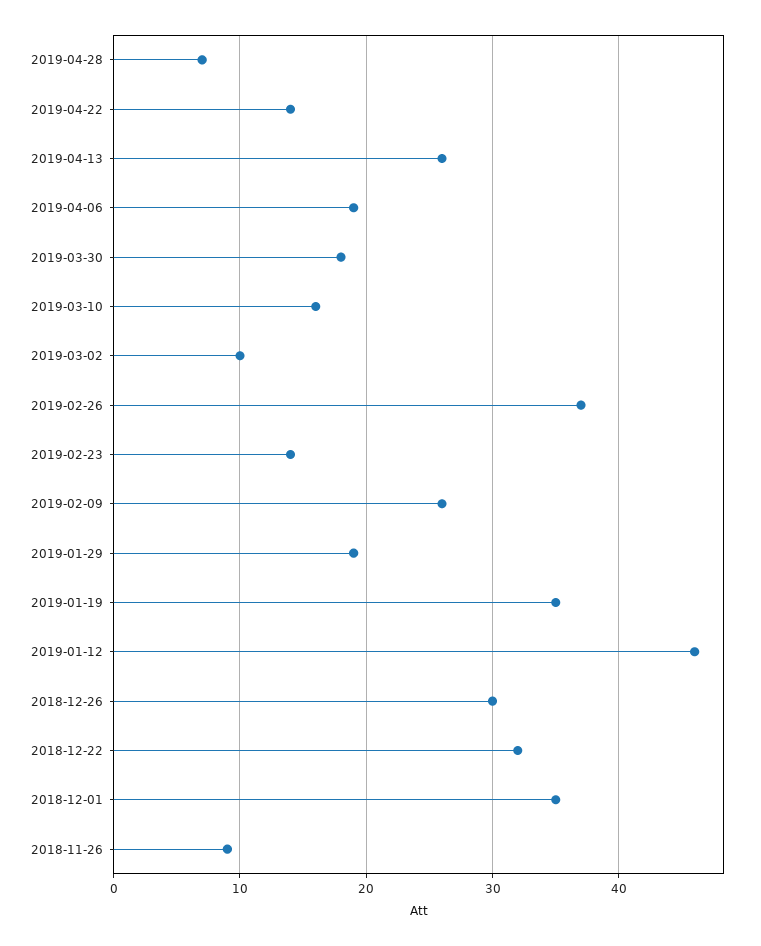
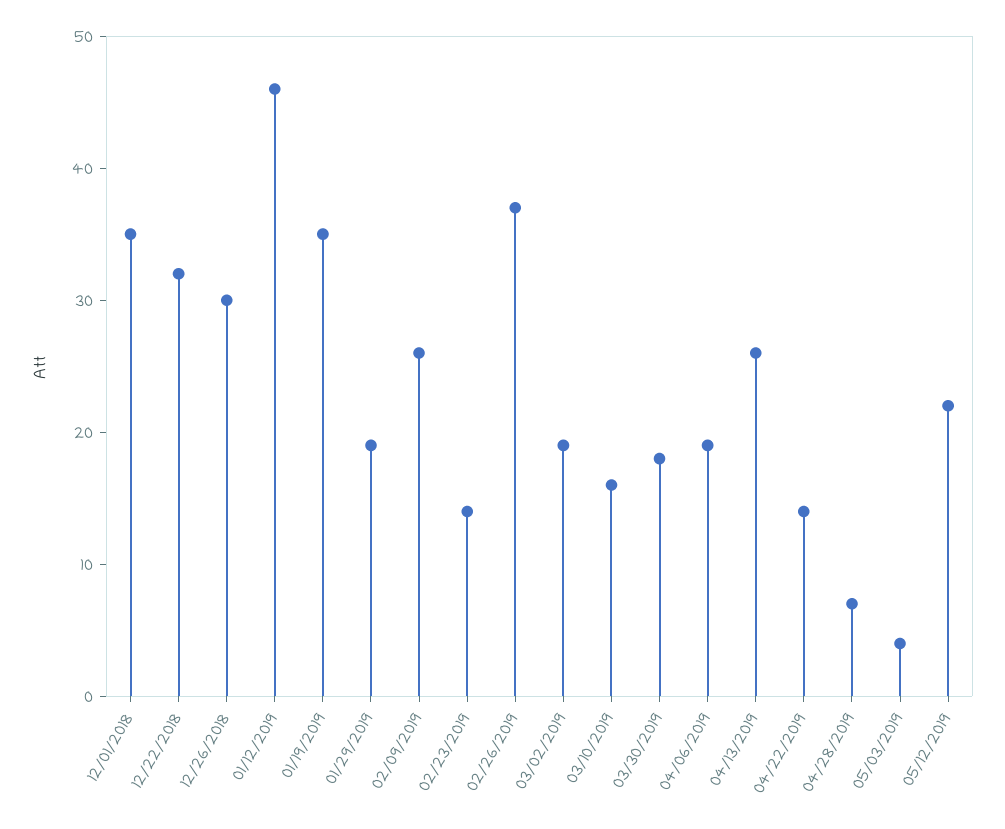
2019-03-02: 10 -> 19
2018-11-26: 9 -> none
05/03/2019: none -> 4
05/12/2019: none -> 22

